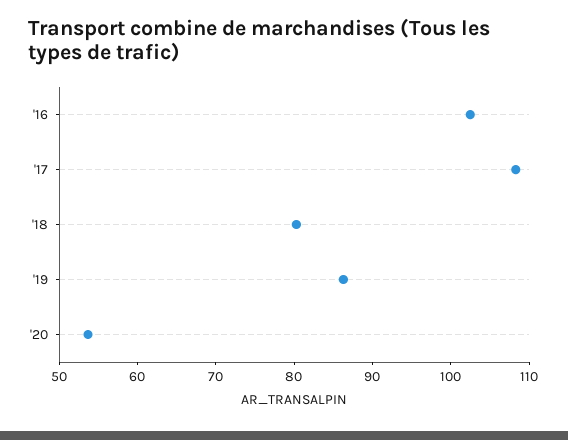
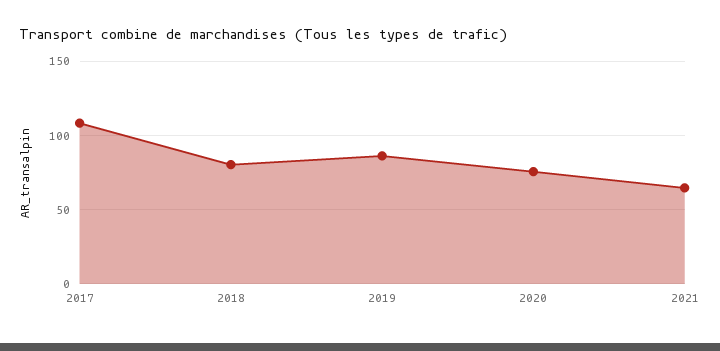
'16: 102 -> none
'20: 54 -> 75
2021: none -> 65

